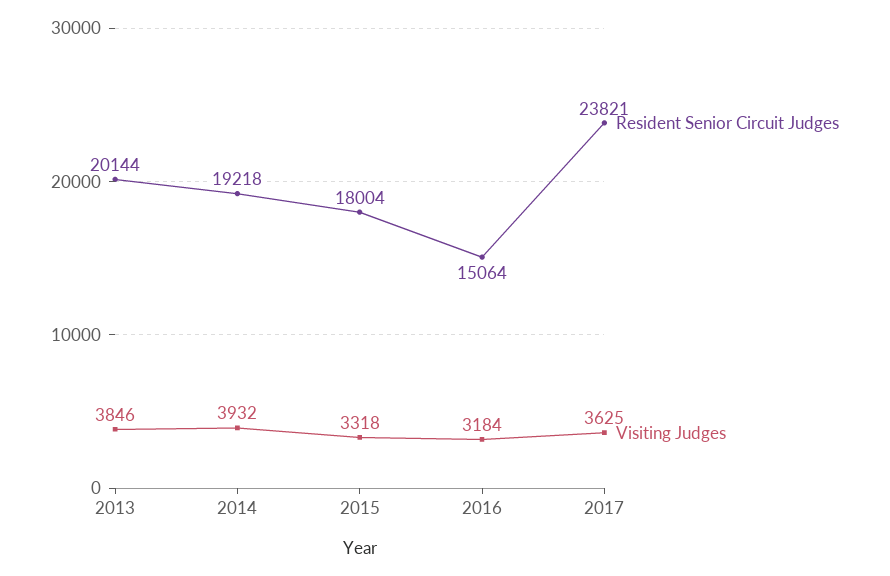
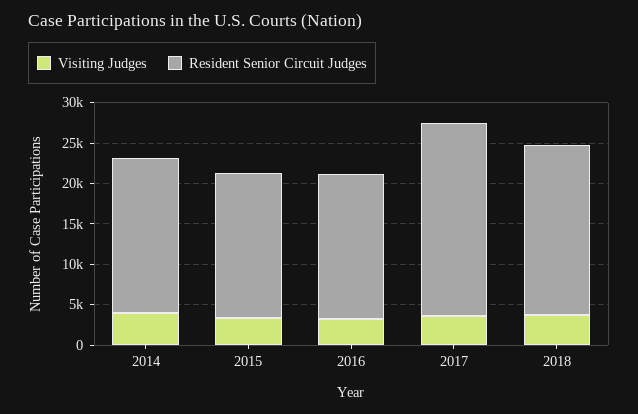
Resident Senior Circuit Judges, 2013: 20144 -> none
Visiting Judges, 2013: 3846 -> none
Resident Senior Circuit Judges, 2016: 15064 -> 18000
Visiting Judges, 2018: none -> 4000
Resident Senior Circuit Judges, 2018: none -> 21000

